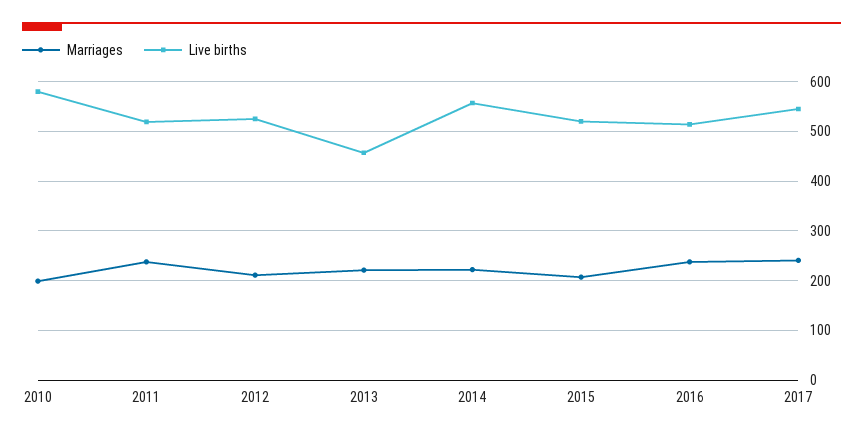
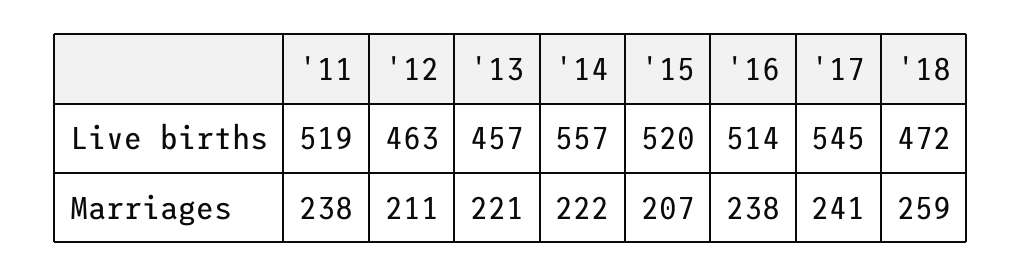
Marriages, 2010: 200 -> none
Live births, 2010: 580 -> none
Live births, 2012: 520 -> 463
Live births, '18: none -> 472
Marriages, '18: none -> 259

